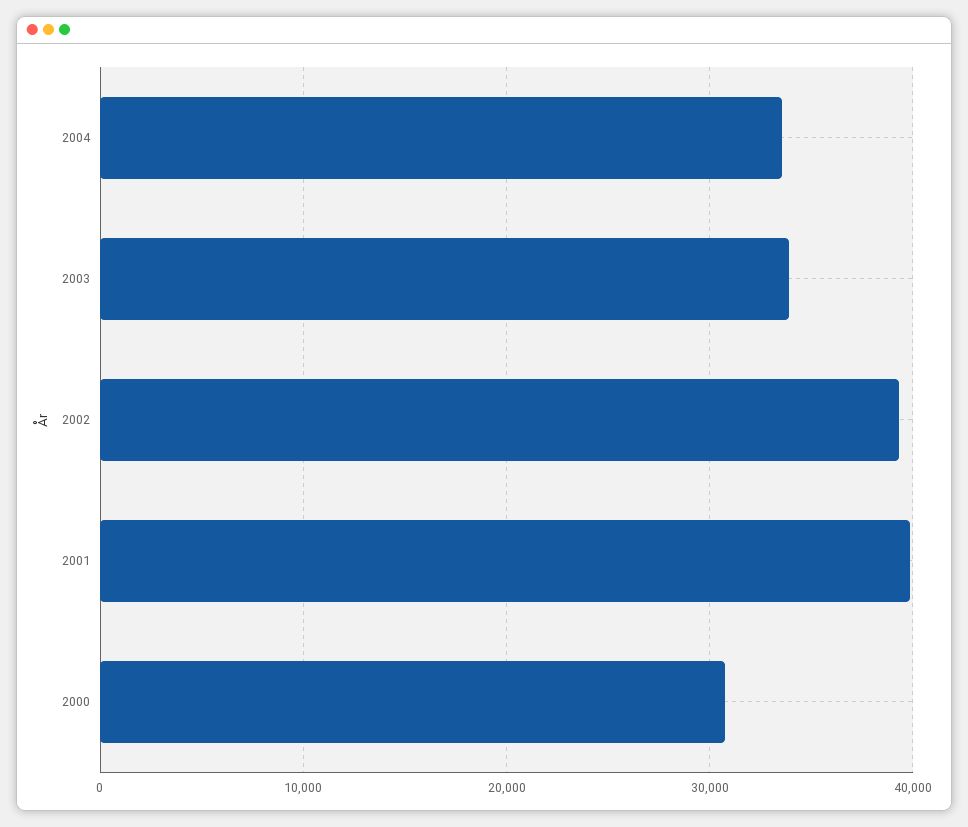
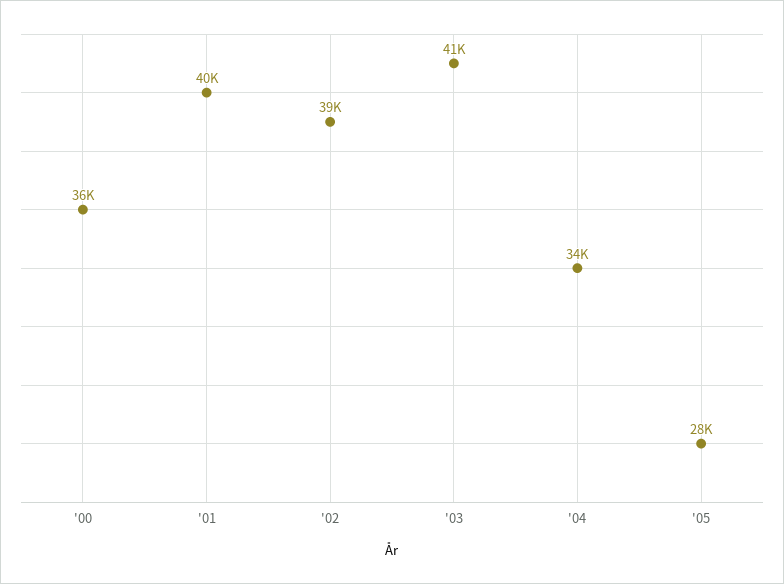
2003: 34000 -> 41000
2000: 31000 -> 36000
'05: none -> 28000

